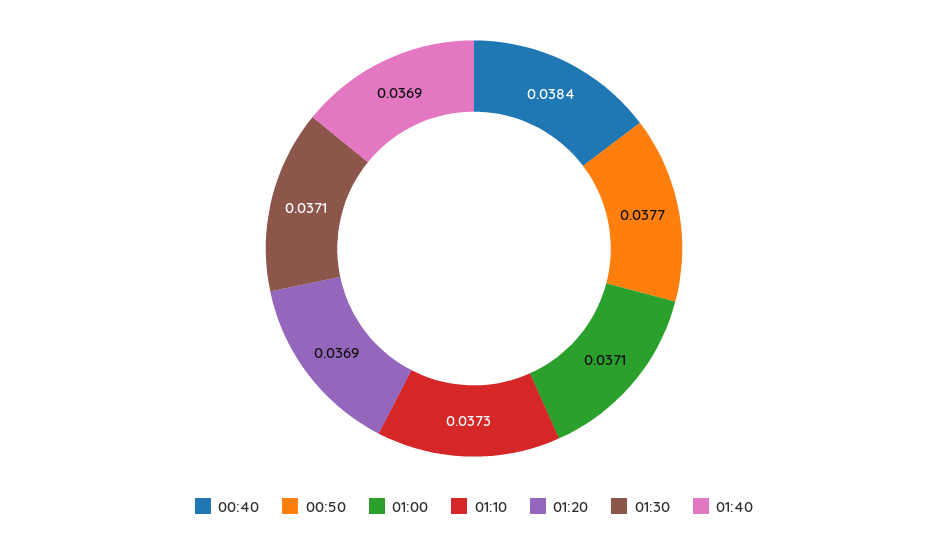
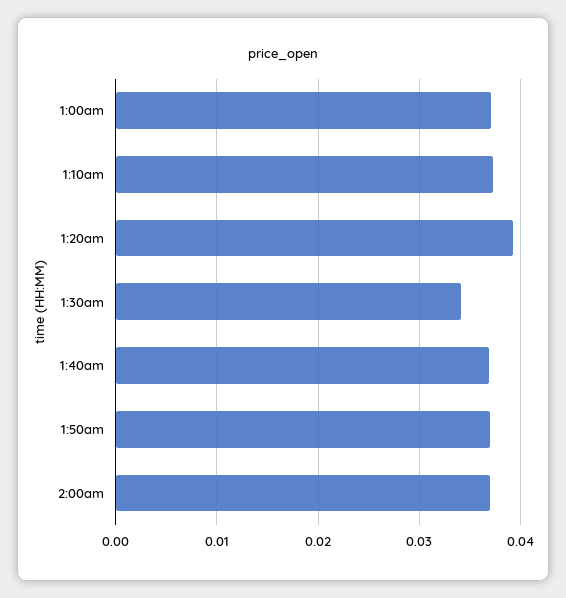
00:40: 0.0384 -> none
00:50: 0.0377 -> none
01:20: 0.0369 -> 0.039
01:30: 0.0371 -> 0.034
1:50am: none -> 0.037
2:00am: none -> 0.037

